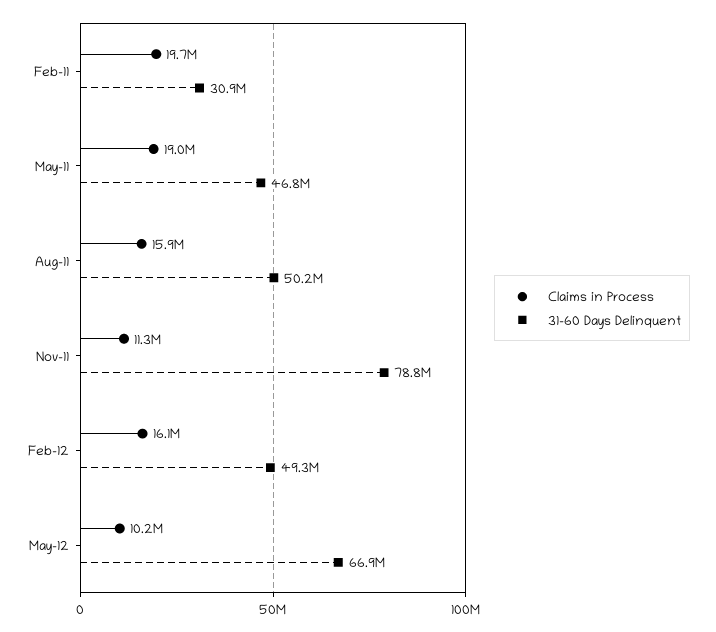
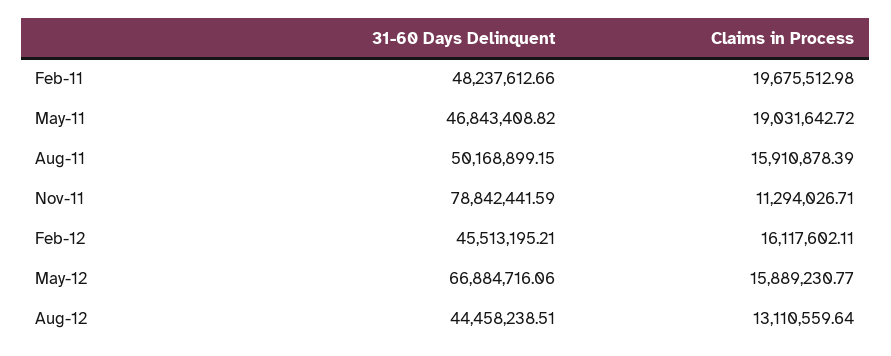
31-60 Days Delinquent, Feb-11: 30900000 -> 48237612.66
31-60 Days Delinquent, Feb-12: 49300000 -> 45513195.21
Claims in Process, May-12: 10200000 -> 15889230.77
31-60 Days Delinquent, Aug-12: none -> 44458238.51
Claims in Process, Aug-12: none -> 13110559.64

